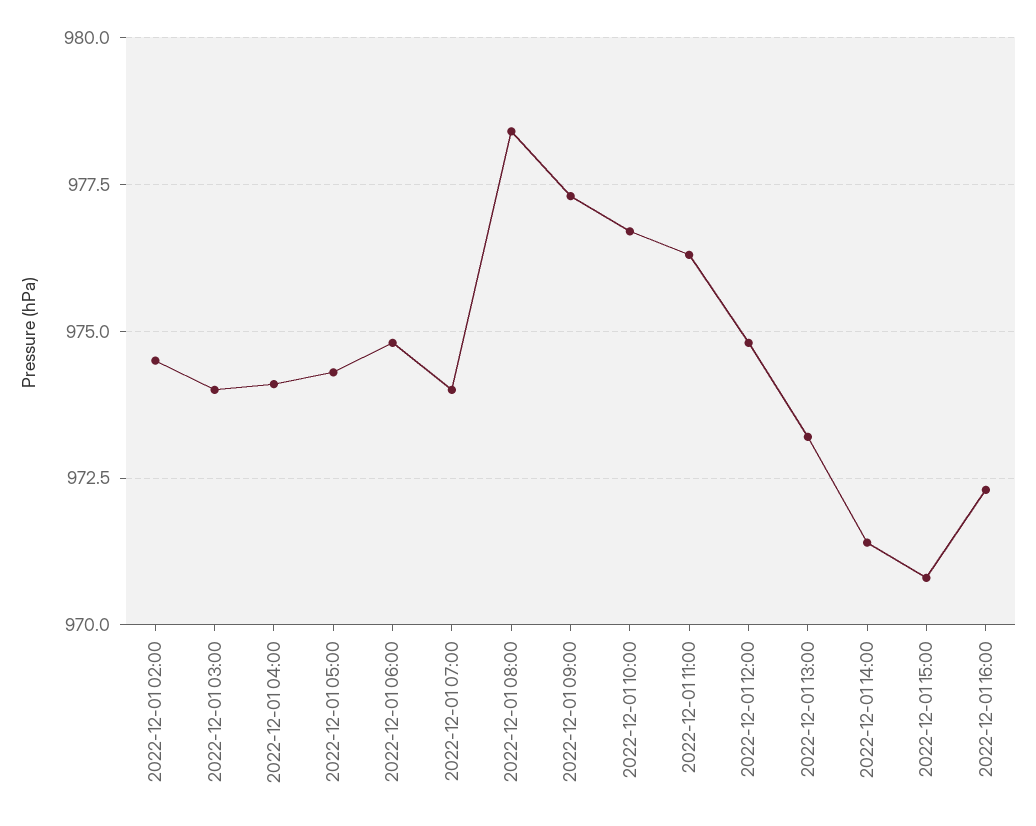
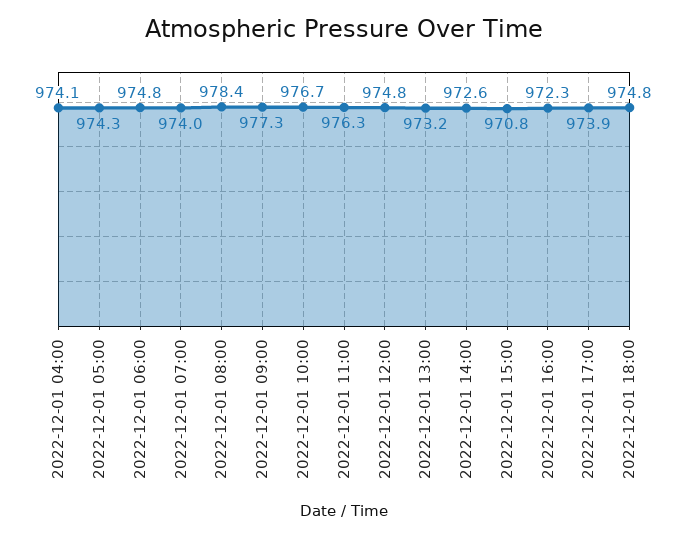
2022-12-01 02:00: 974.5 -> none
2022-12-01 03:00: 974 -> none
2022-12-01 14:00: 971.5 -> 972.6
2022-12-01 17:00: none -> 973.9
2022-12-01 18:00: none -> 974.8

